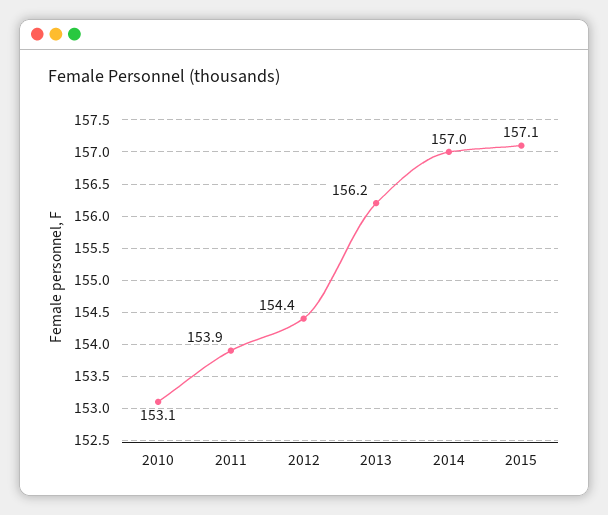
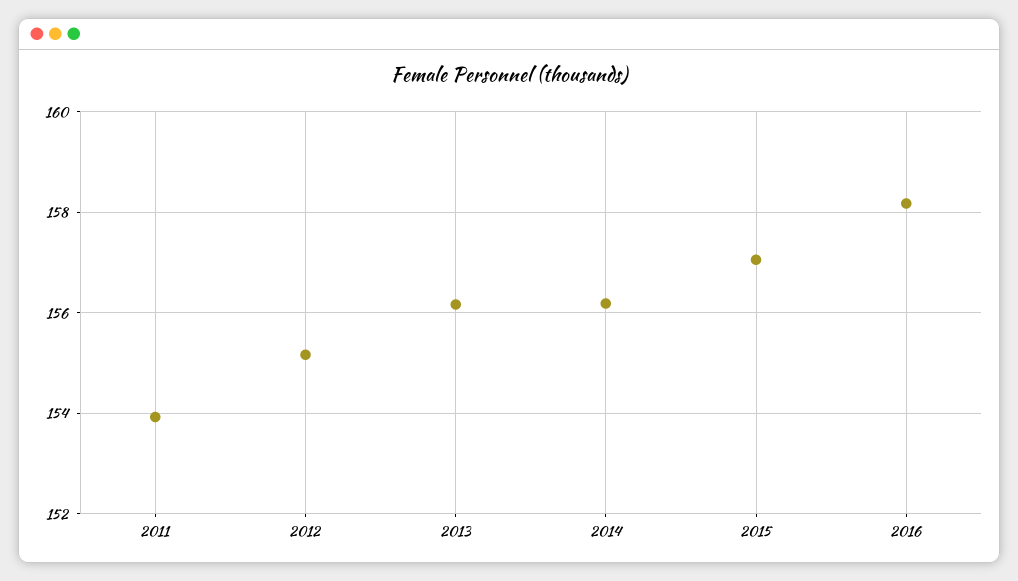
2010: 153.1 -> none
2012: 154.4 -> 155.2
2014: 157 -> 156.2
2016: none -> 158.2

